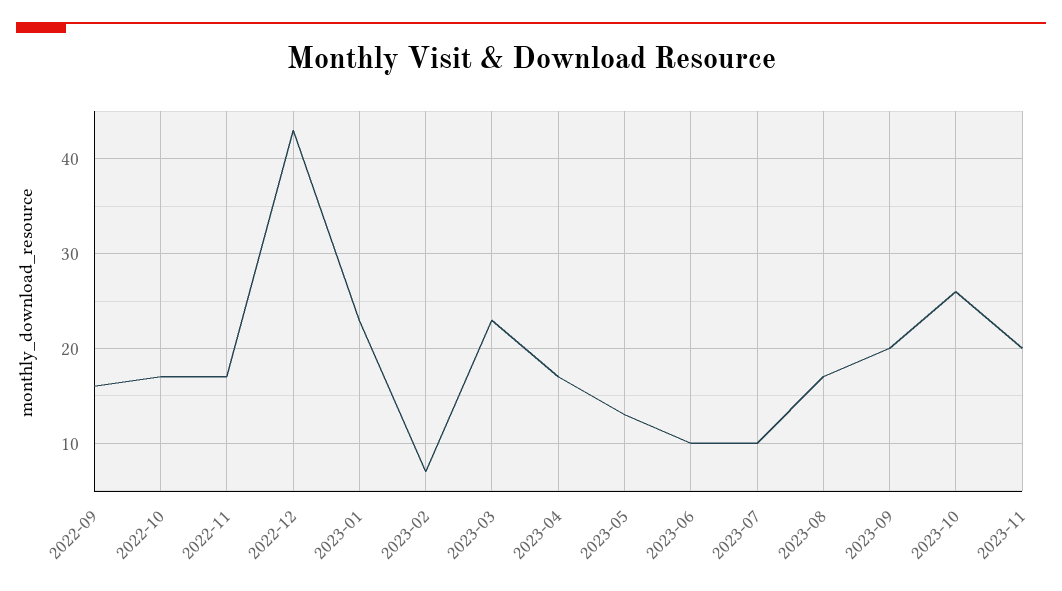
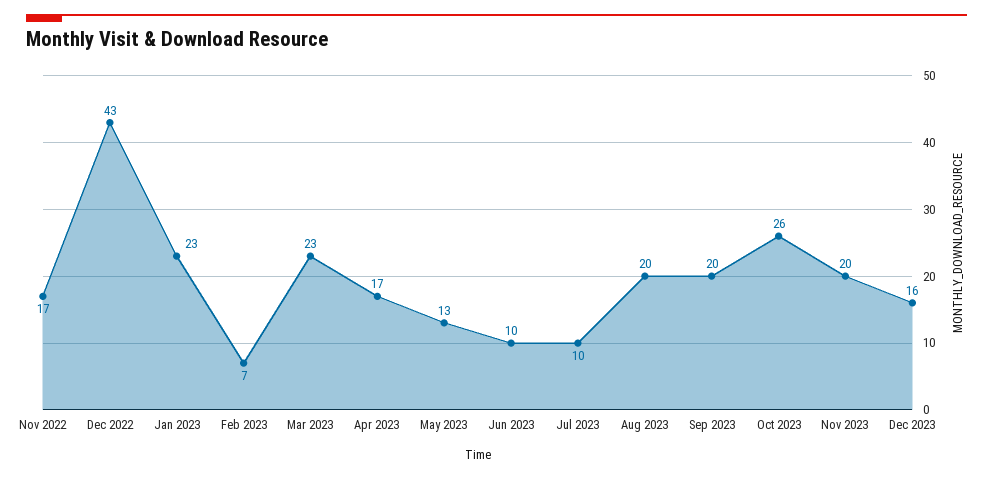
2022-09: 16 -> none
2022-10: 17 -> none
2023-08: 17 -> 20
Dec 2023: none -> 16

